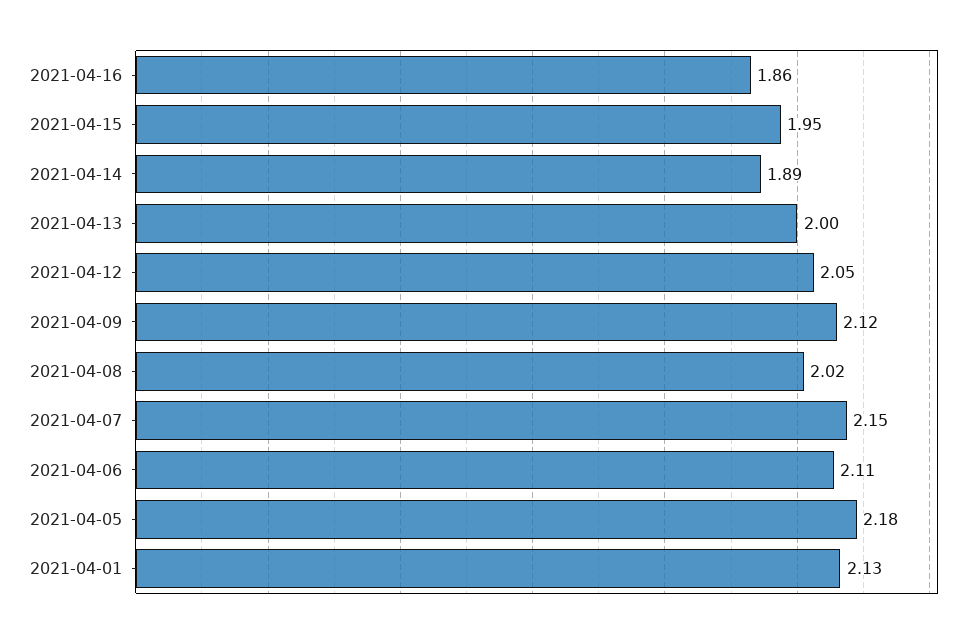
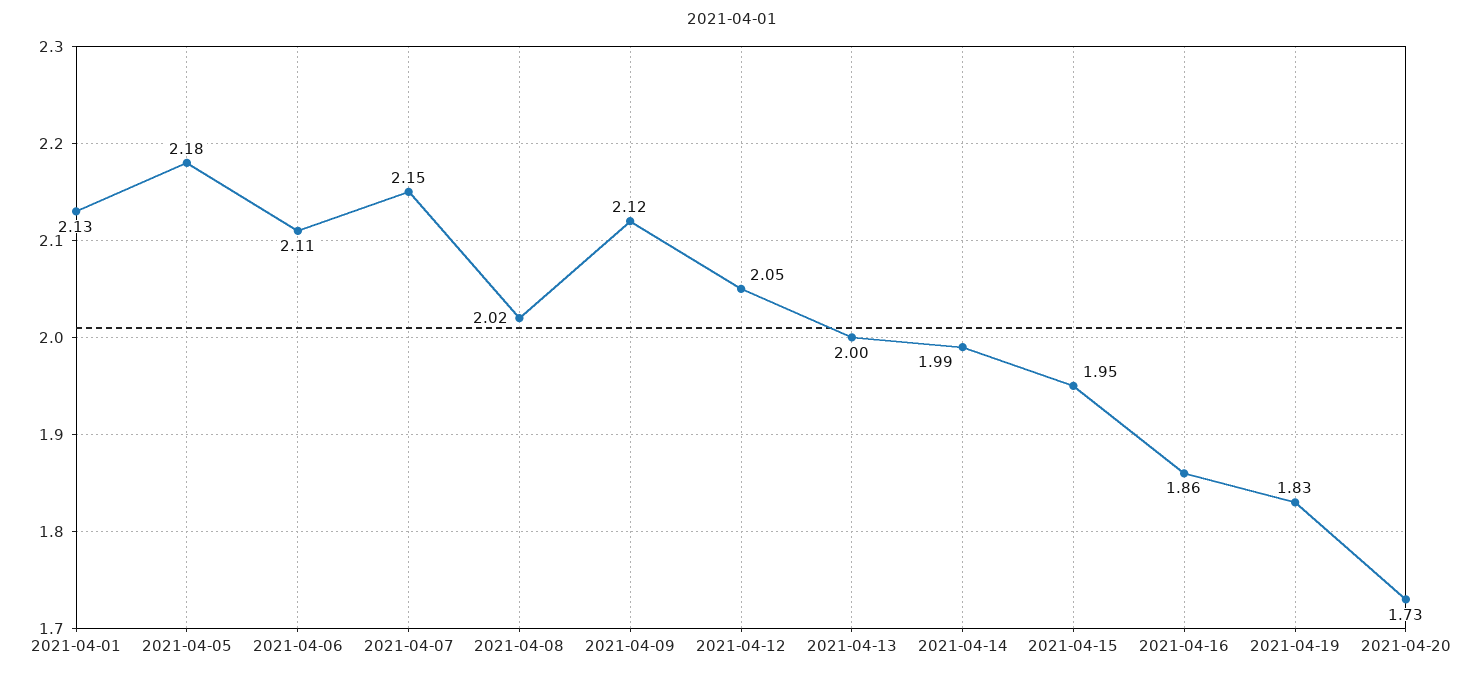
2021-04-14: 1.89 -> 1.99
2021-04-19: none -> 1.83
2021-04-20: none -> 1.73

